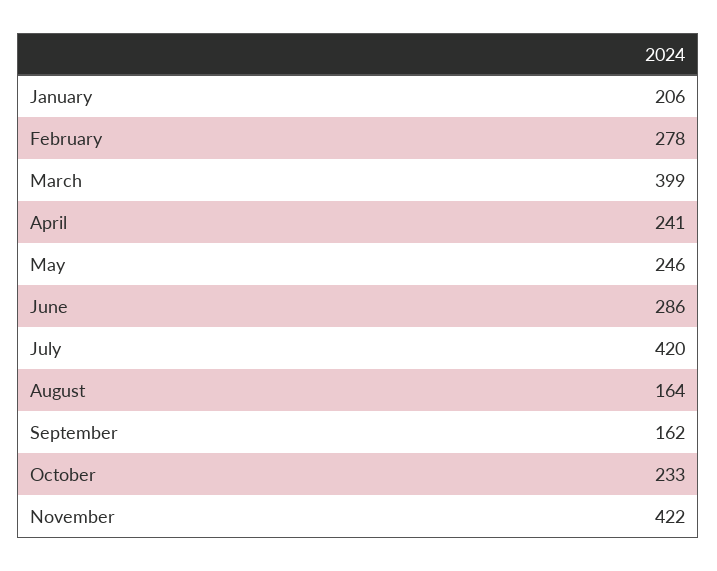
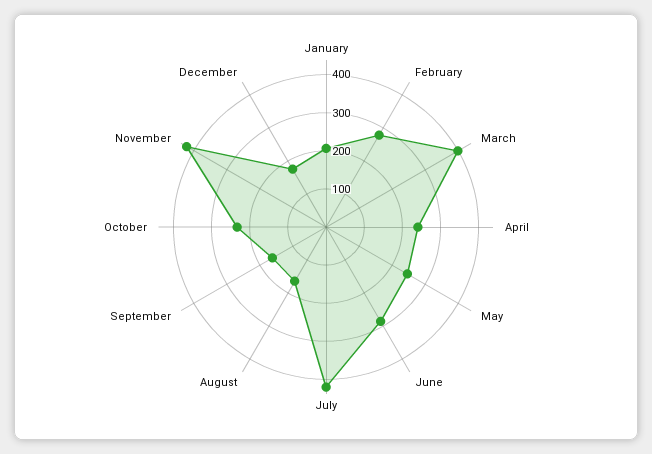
December: none -> 175

